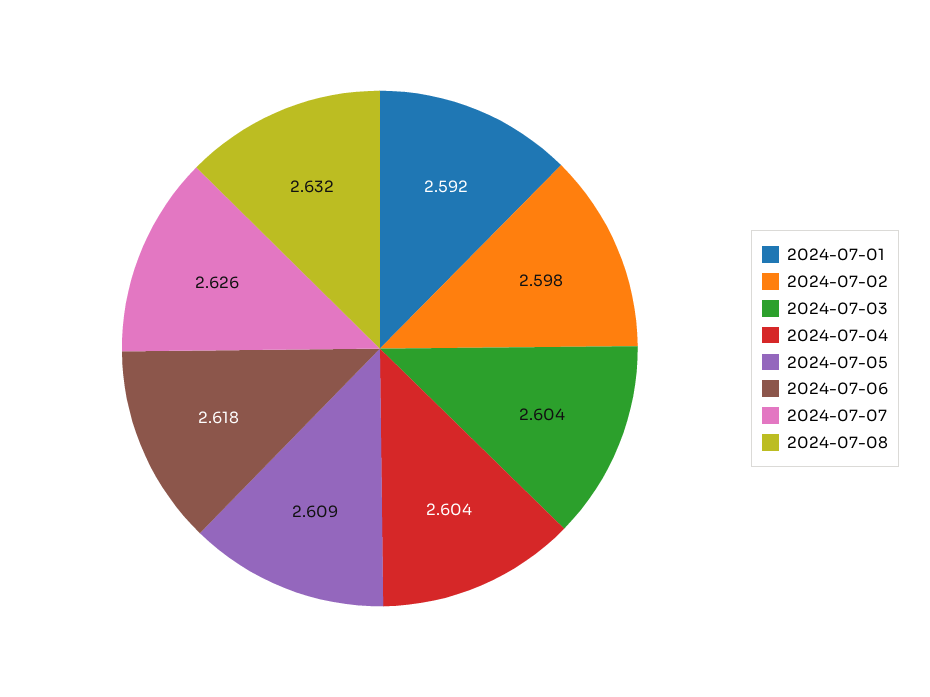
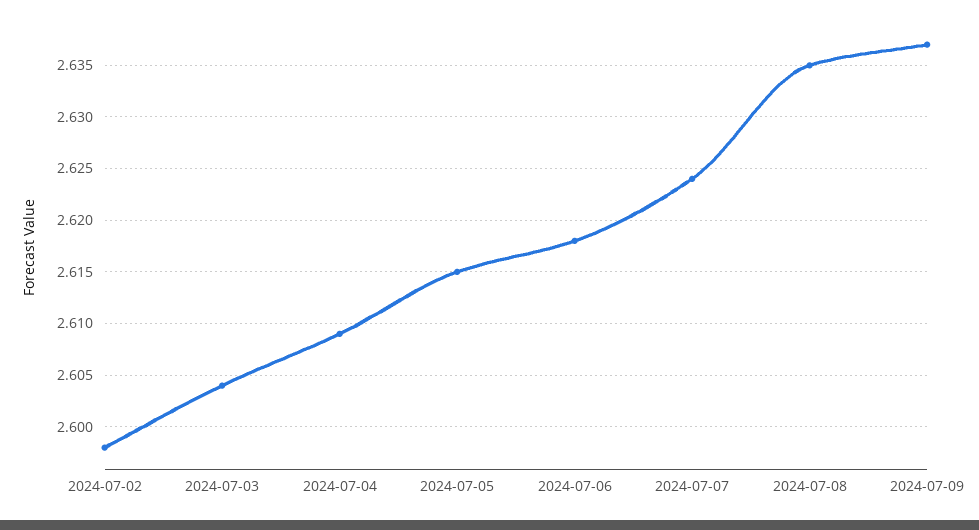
2024-07-01: 2.592 -> none
2024-07-04: 2.604 -> 2.609
2024-07-05: 2.609 -> 2.615
2024-07-07: 2.626 -> 2.624
2024-07-08: 2.632 -> 2.635
2024-07-09: none -> 2.637

